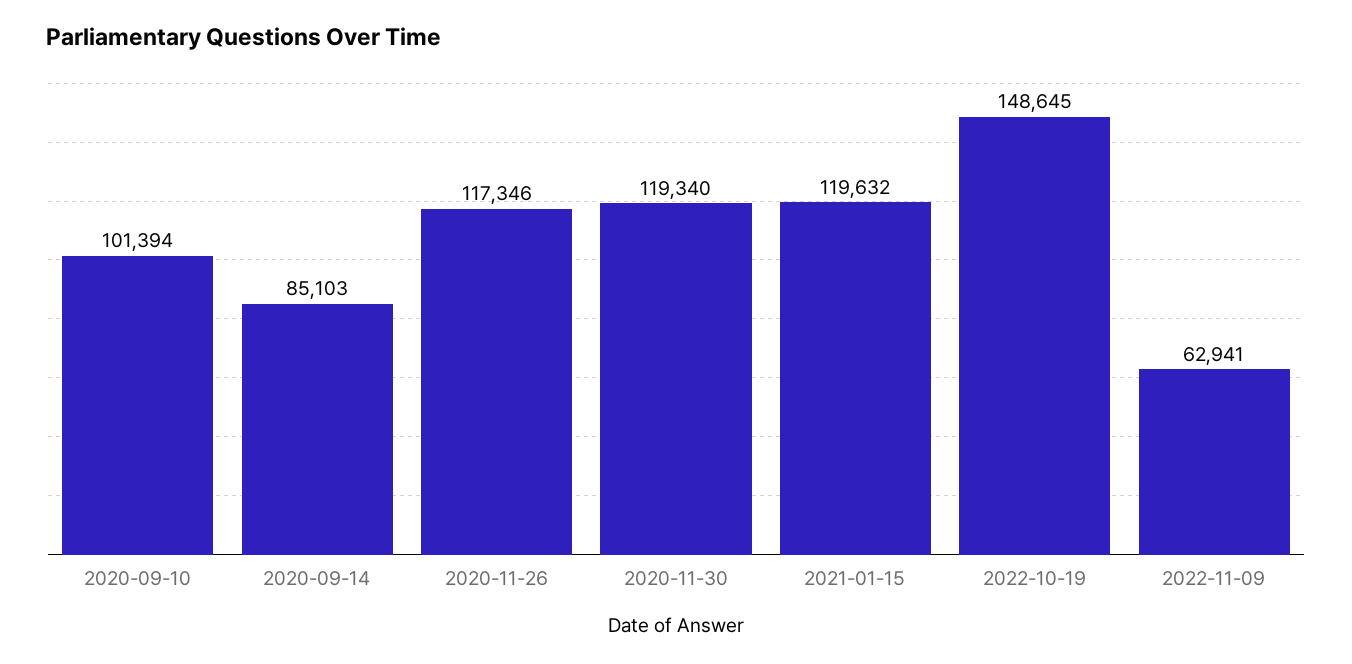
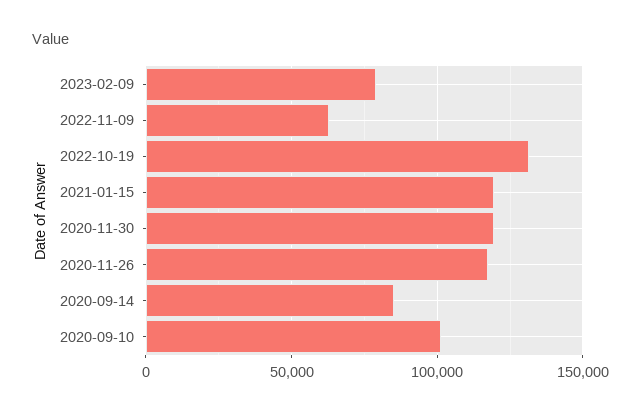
2022-10-19: 148645 -> 130000
2023-02-09: none -> 80000

